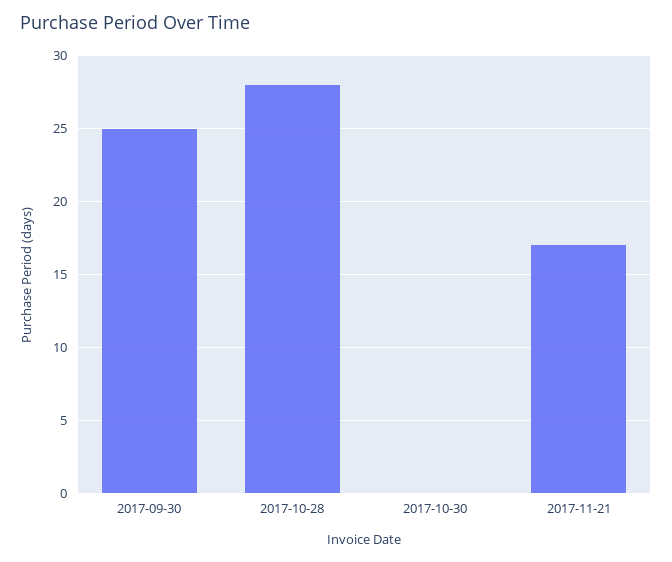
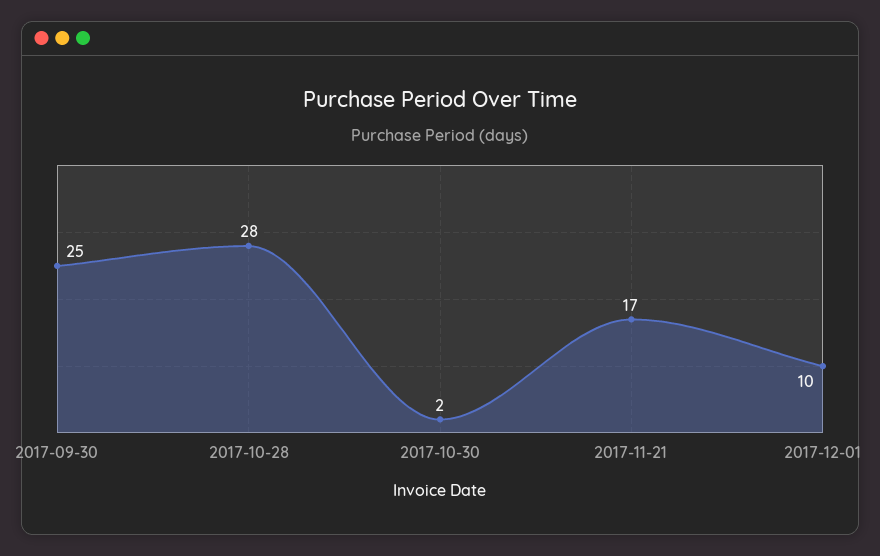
2017-10-30: 0 -> 2
2017-12-01: none -> 10

